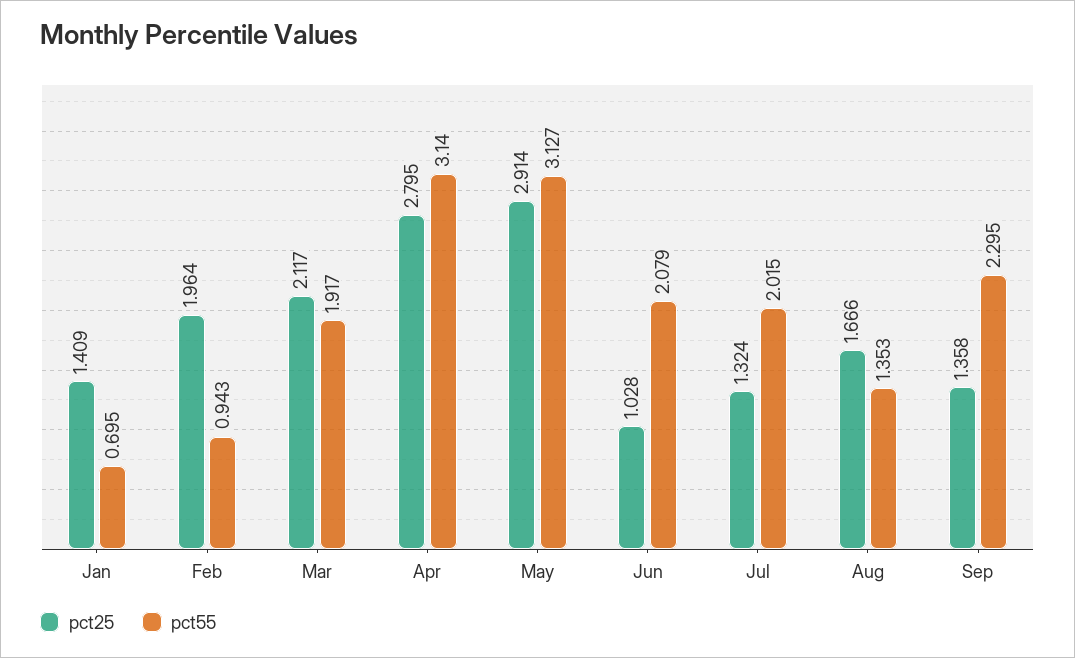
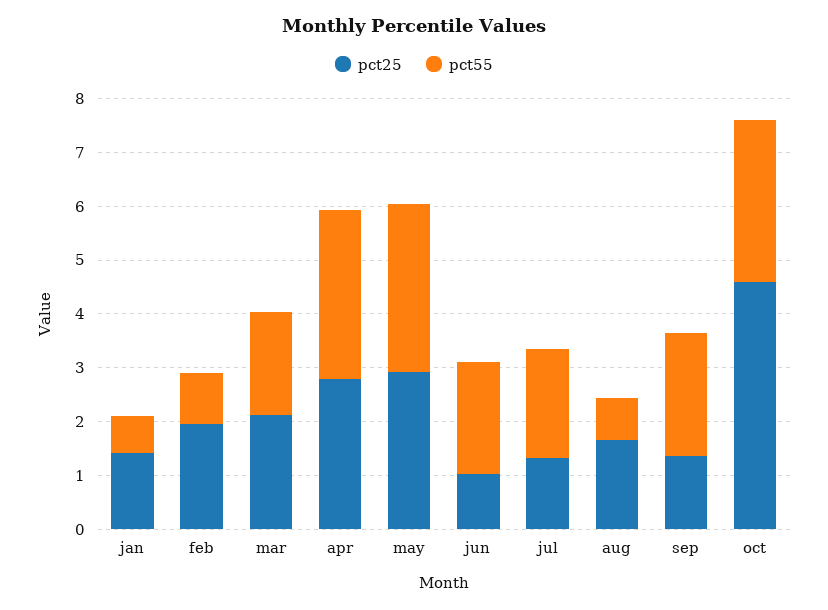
pct55, Aug: 1.353 -> 0.8
pct25, oct: none -> 4.6
pct55, oct: none -> 3

